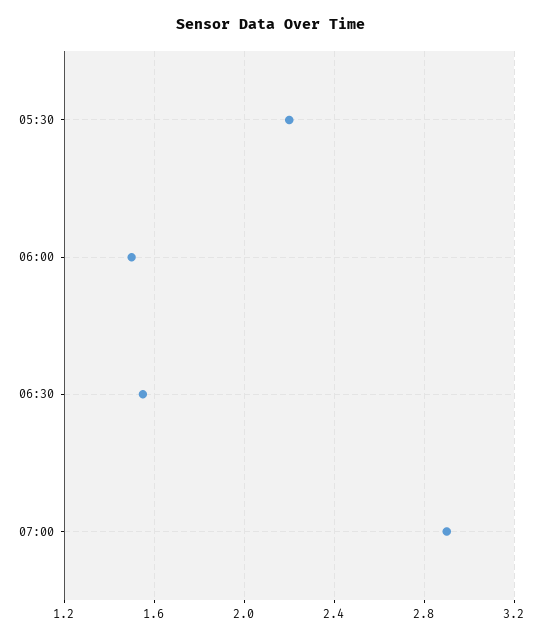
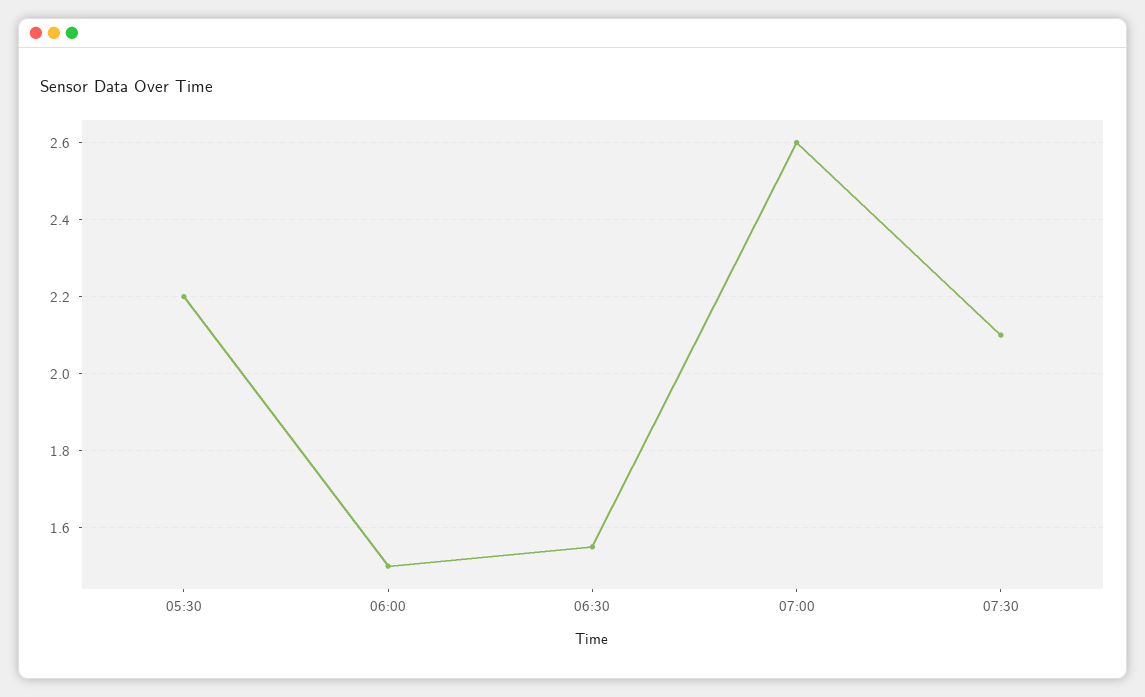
07:00: 2.9 -> 2.6
07:30: none -> 2.1

